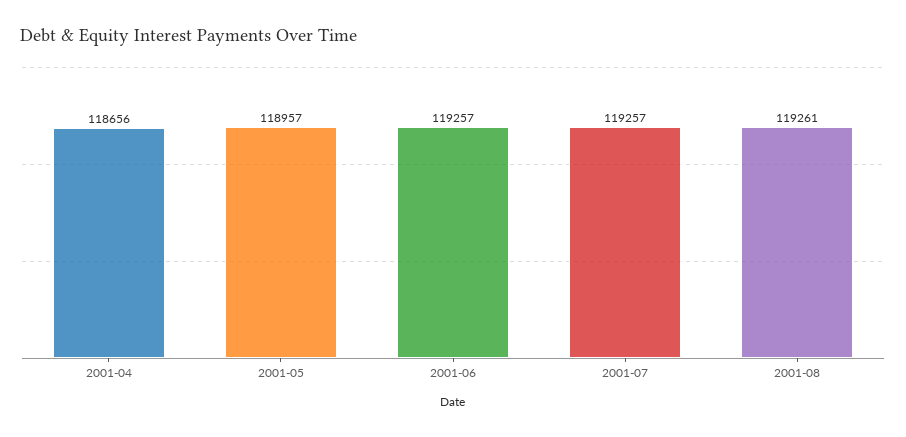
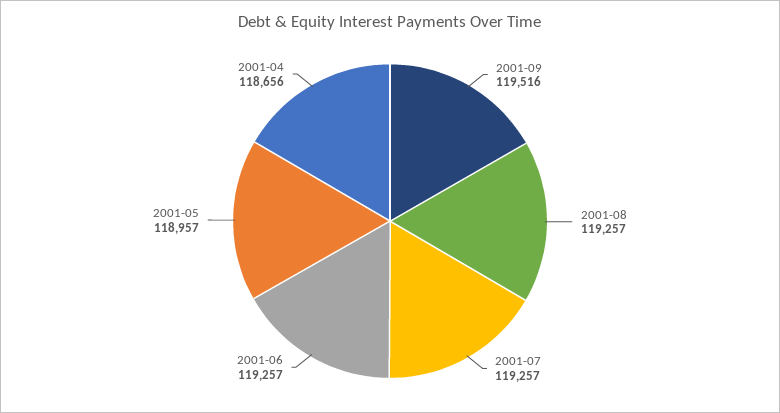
2001-08: 119261 -> 119257
2001-09: none -> 119516

